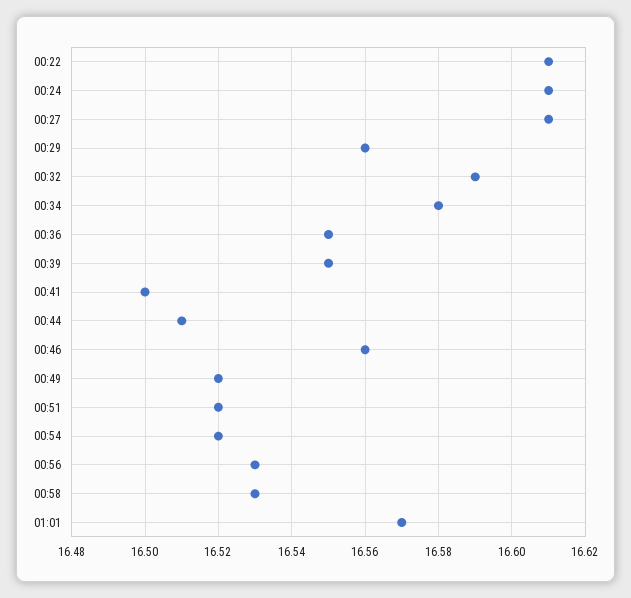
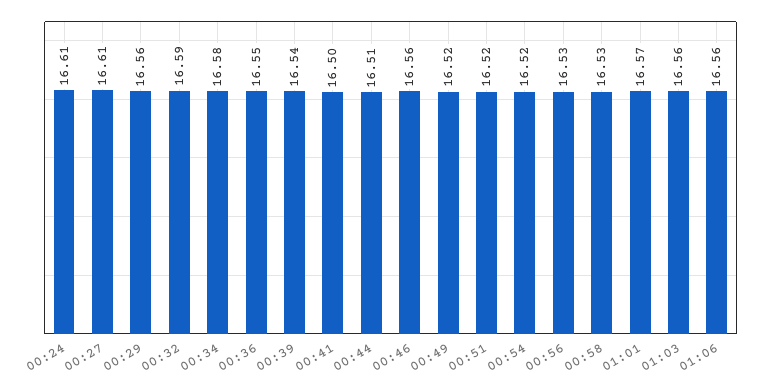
00:22: 16.61 -> none
00:39: 16.55 -> 16.54
01:03: none -> 16.56
01:06: none -> 16.56

